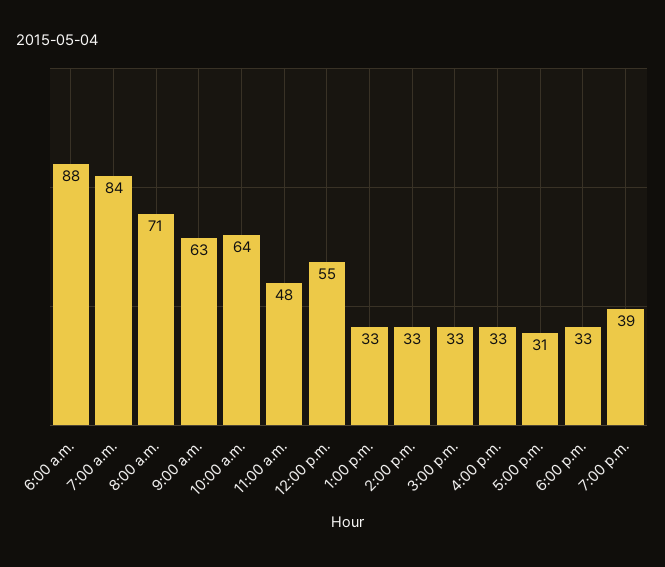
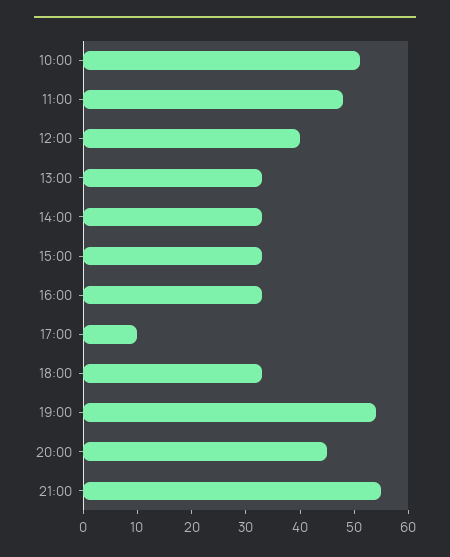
6:00 a.m.: 88 -> none
7:00 a.m.: 84 -> none
8:00 a.m.: 71 -> none
9:00 a.m.: 63 -> none
10:00 a.m.: 64 -> 50
12:00 p.m.: 55 -> 40
5:00 p.m.: 31 -> 10
7:00 p.m.: 39 -> 55
20:00: none -> 45
21:00: none -> 55

